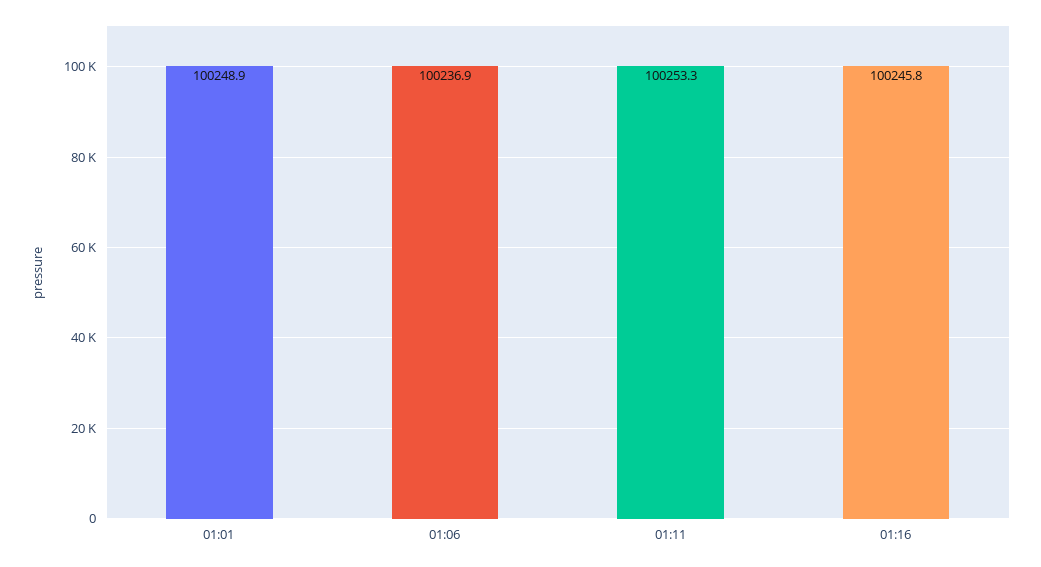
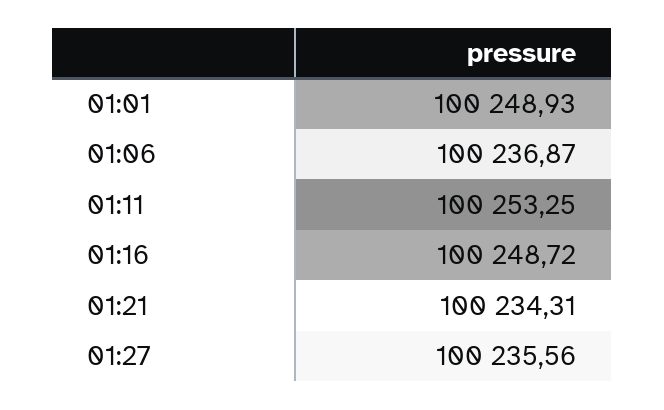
01:16: 100245.8 -> 100248.72
01:21: none -> 100234.31
01:27: none -> 100235.56

